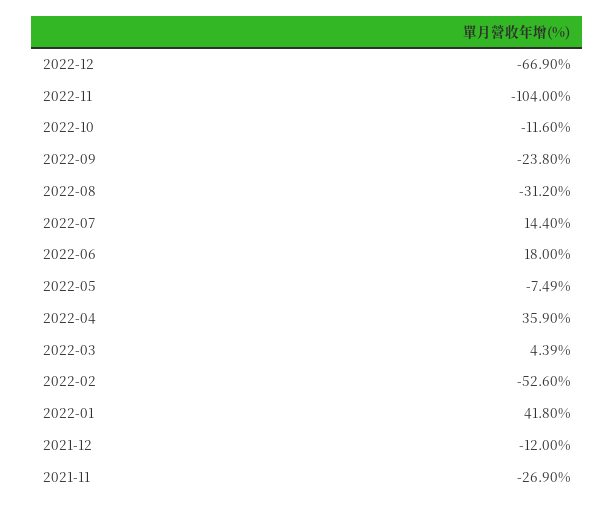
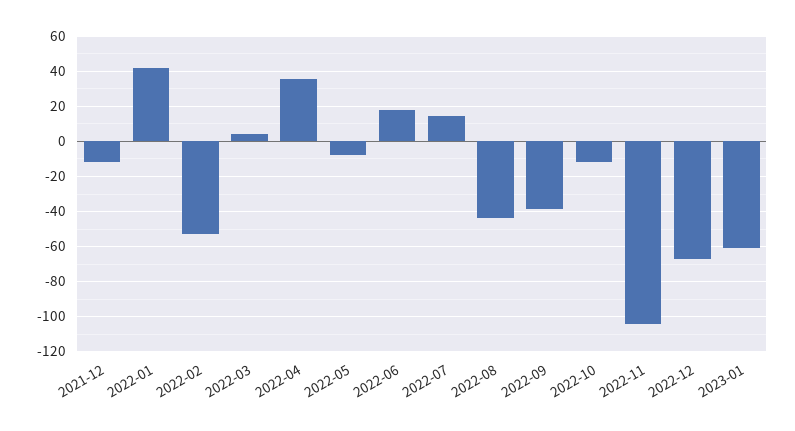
2022-09: -23.8 -> -40
2022-08: -31.2 -> -45
2021-11: -26.9 -> none
2023-01: none -> -60

